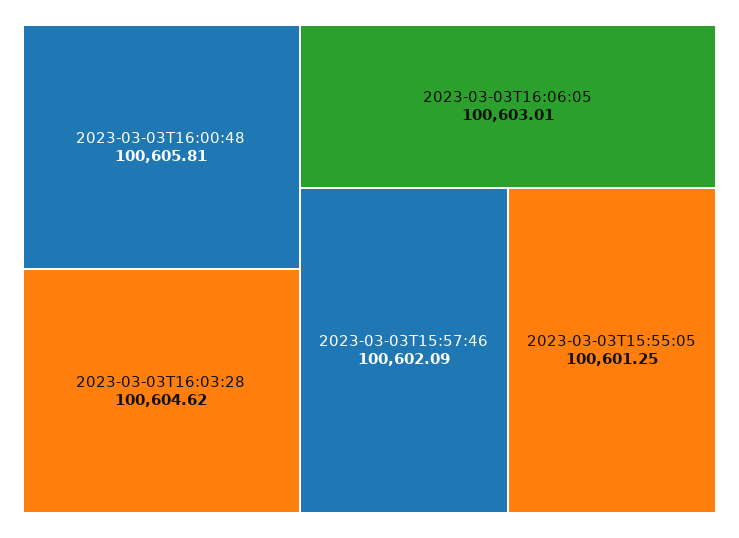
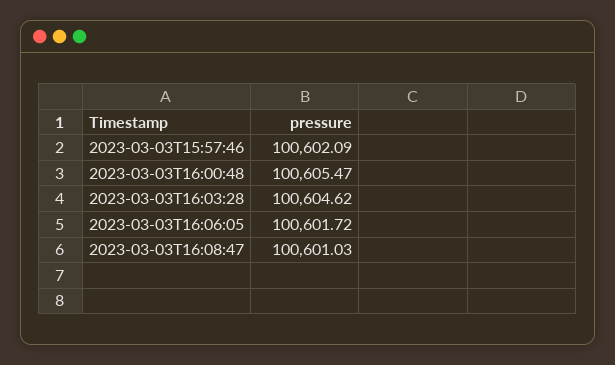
2023-03-03T16:00:48: 100605.81 -> 100605.47
2023-03-03T16:06:05: 100603.01 -> 100601.72
2023-03-03T15:55:05: 100601.25 -> none
2023-03-03T16:08:47: none -> 100601.03

